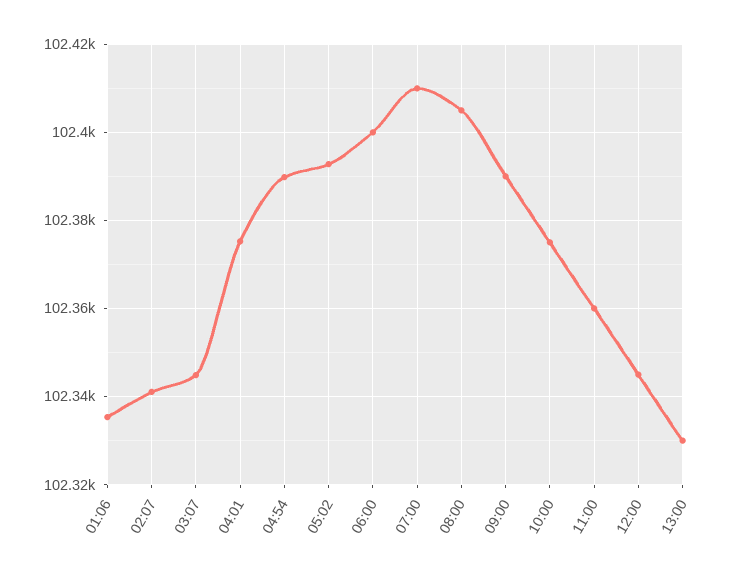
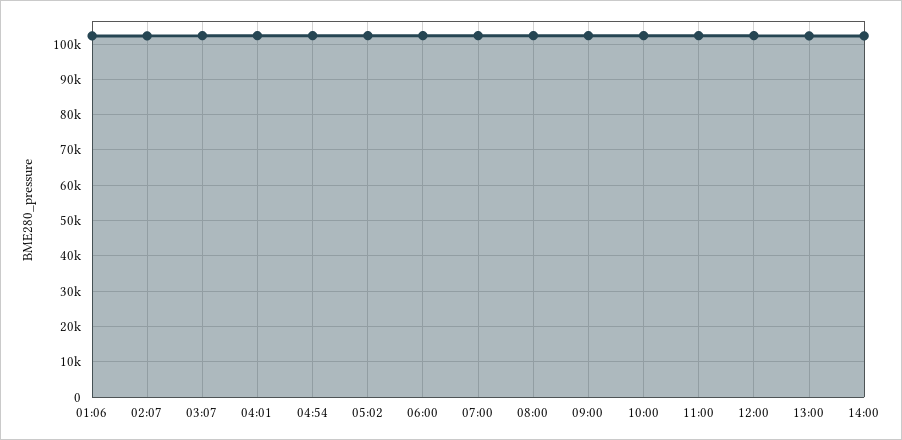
14:00: none -> 102000

